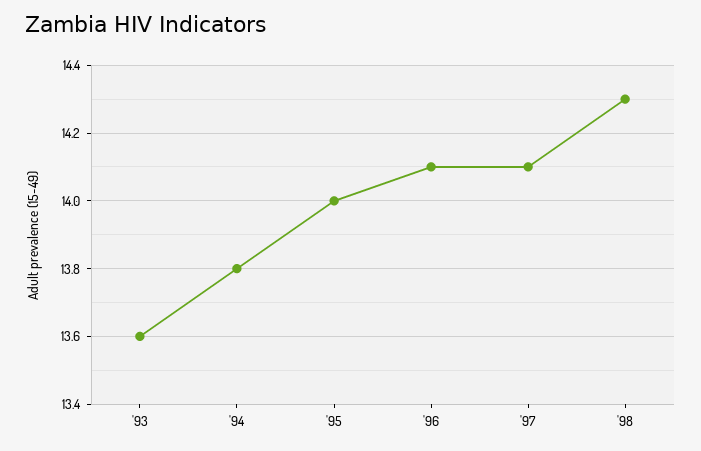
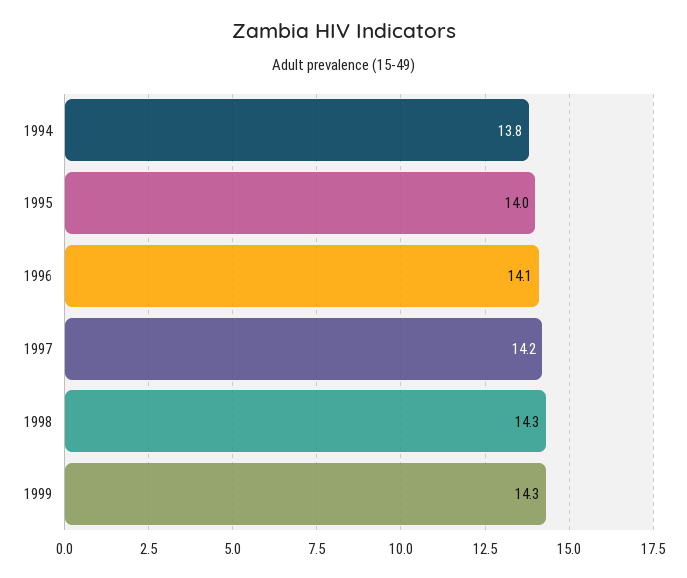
'93: 13.6 -> none
'97: 14.1 -> 14.2
1999: none -> 14.3

